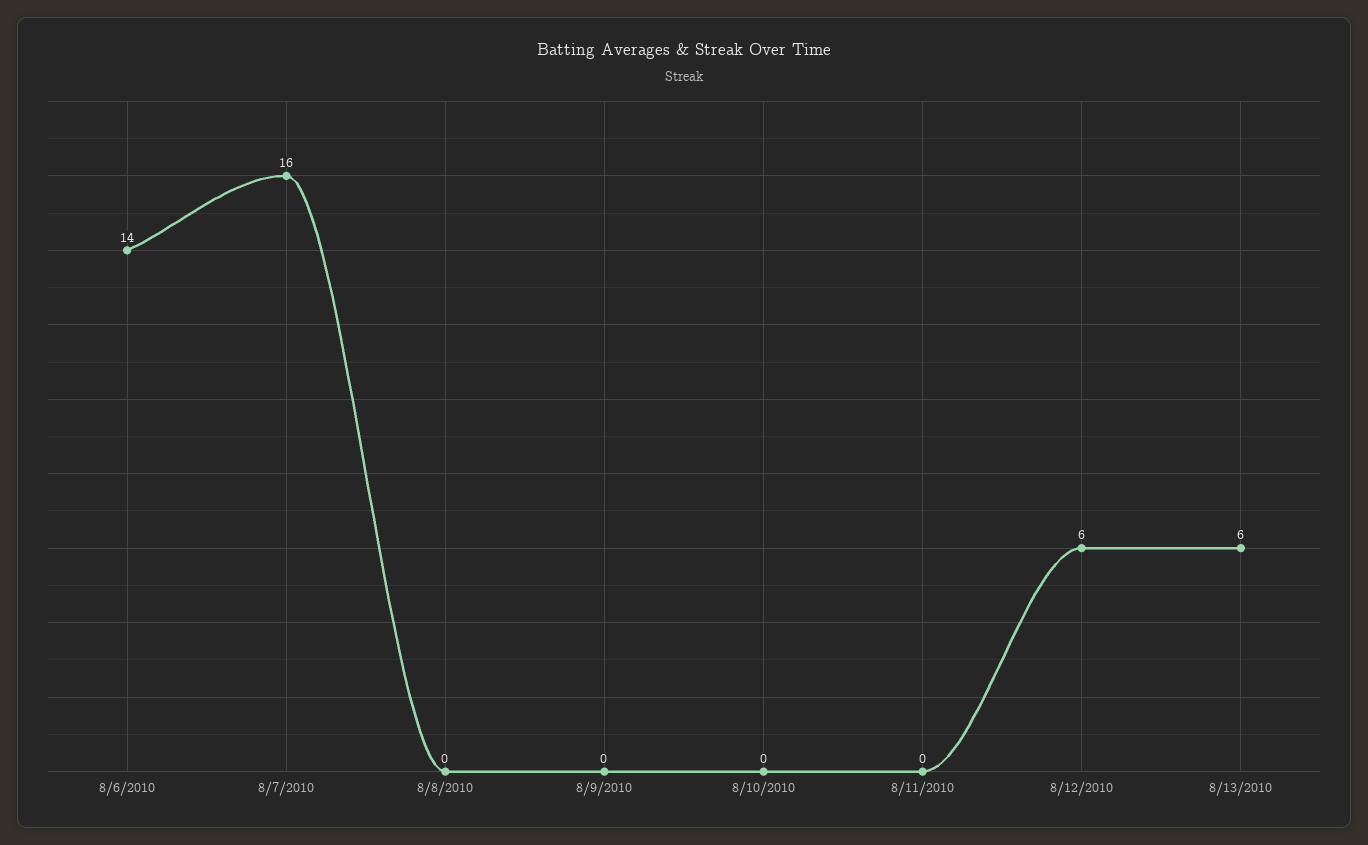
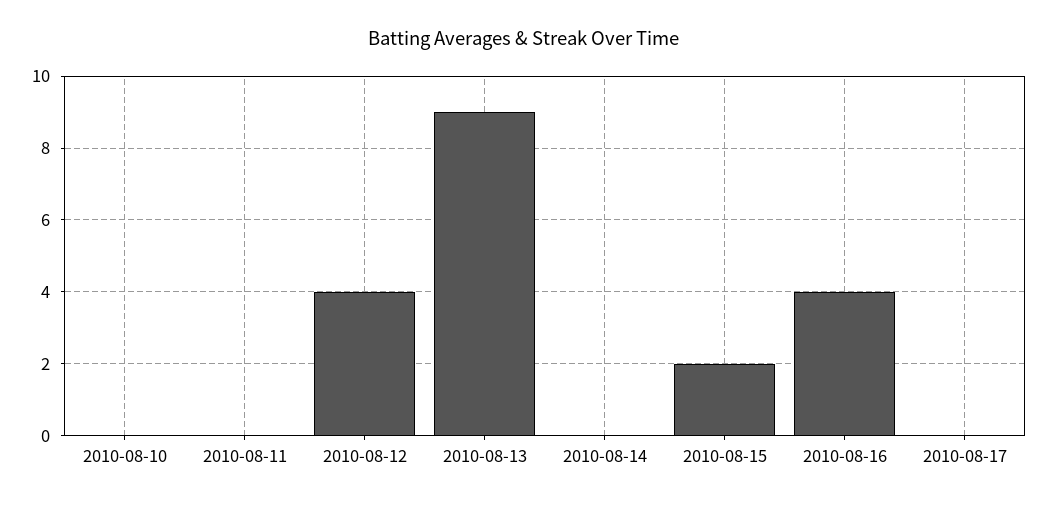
8/6/2010: 14 -> none
8/7/2010: 16 -> none
8/8/2010: 0 -> none
8/9/2010: 0 -> none
8/12/2010: 6 -> 4
8/13/2010: 6 -> 9
2010-08-14: none -> 0
2010-08-15: none -> 2
2010-08-16: none -> 4
2010-08-17: none -> 0

